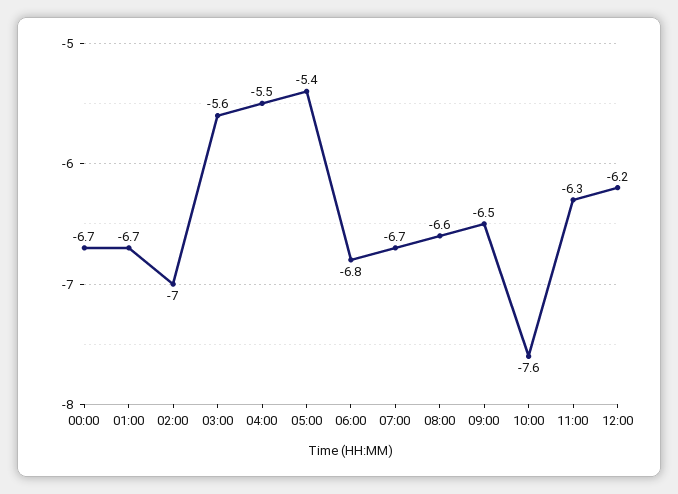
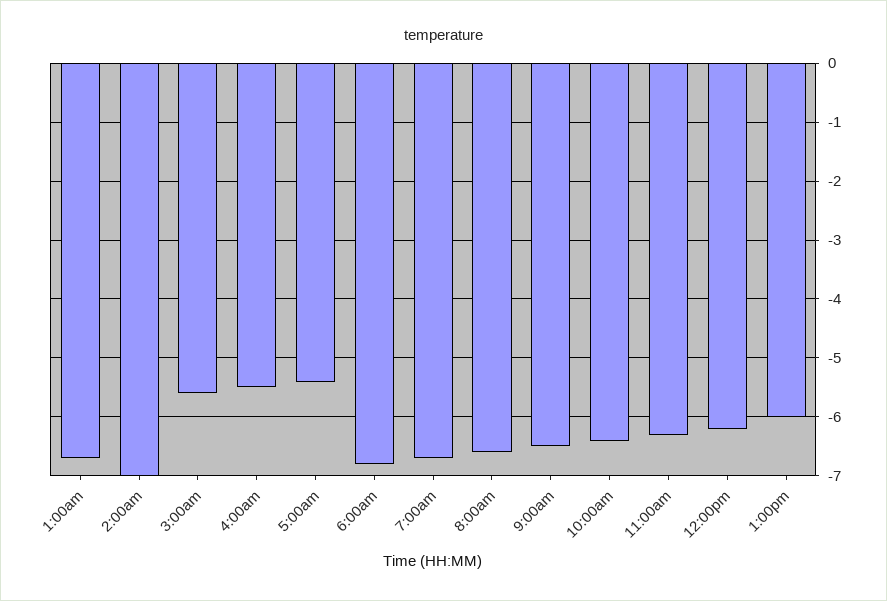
00:00: -6.7 -> none
10:00: -7.6 -> -6.5
1:00pm: none -> -6

